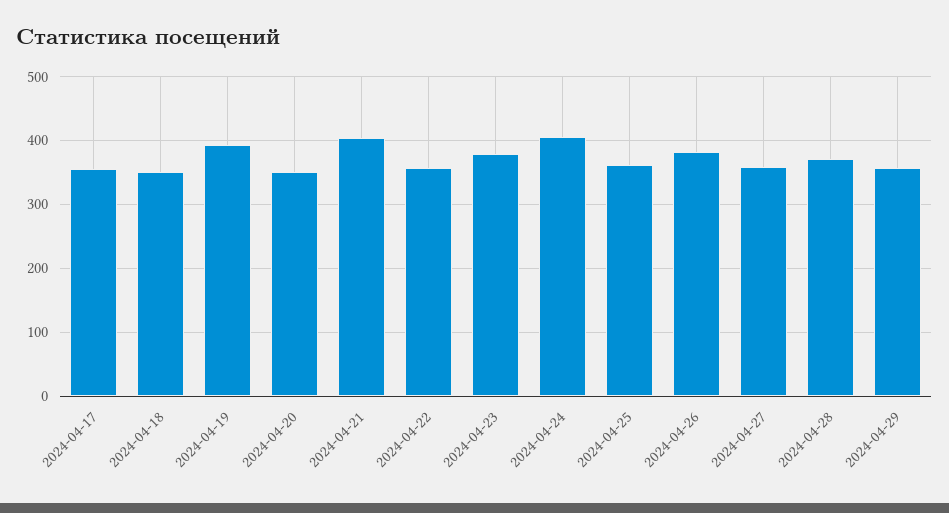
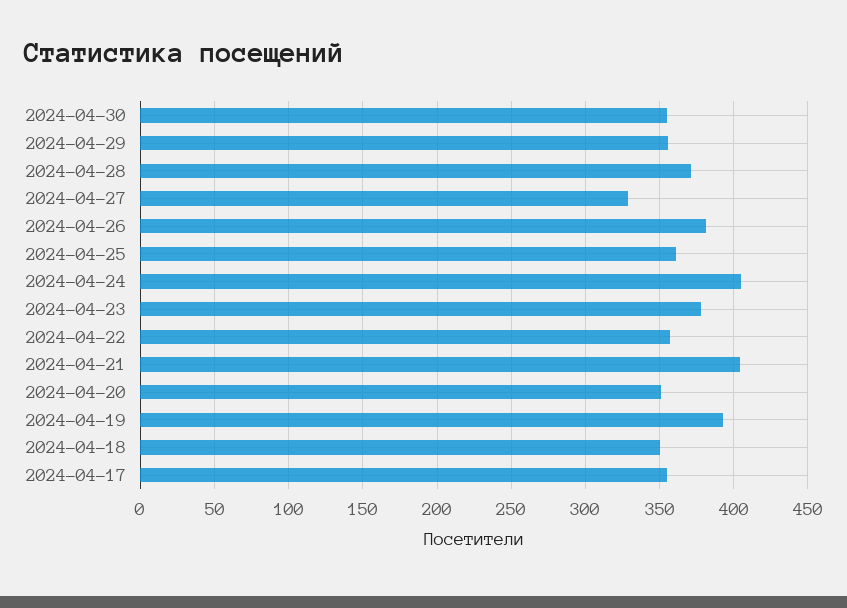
2024-04-27: 360 -> 330
2024-04-30: none -> 355

